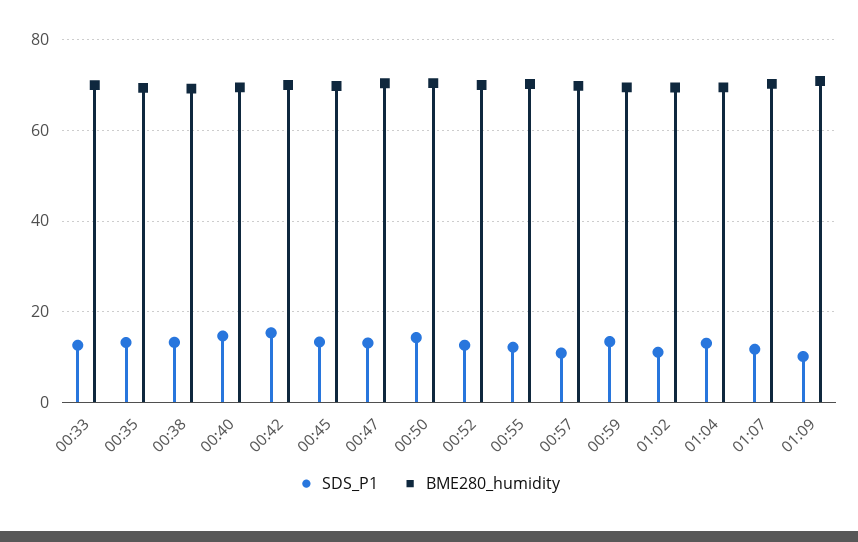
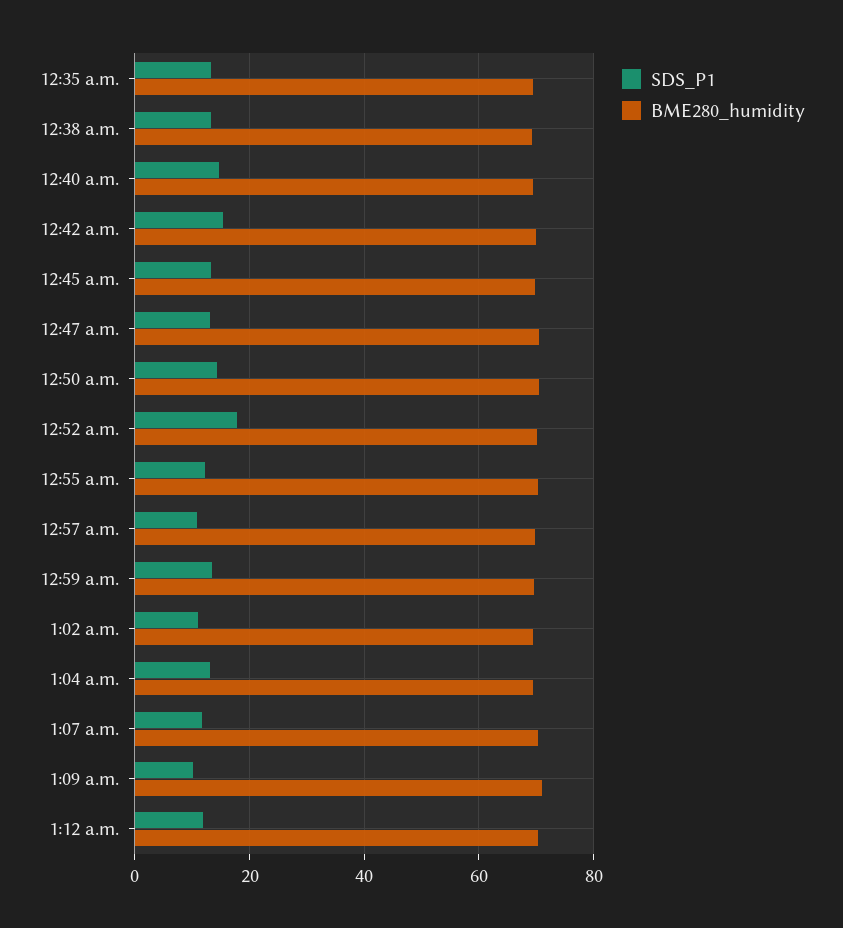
SDS_P1, 00:33: 12 -> none
BME280_humidity, 00:33: 70 -> none
SDS_P1, 00:52: 12 -> 18
SDS_P1, 1:12 a.m.: none -> 12
BME280_humidity, 1:12 a.m.: none -> 70

